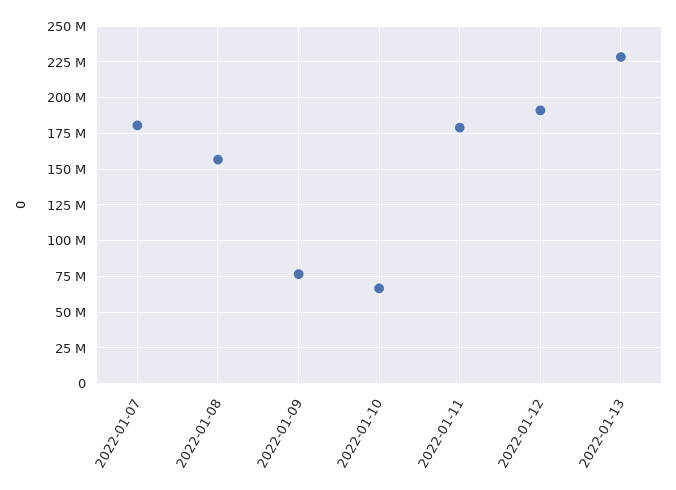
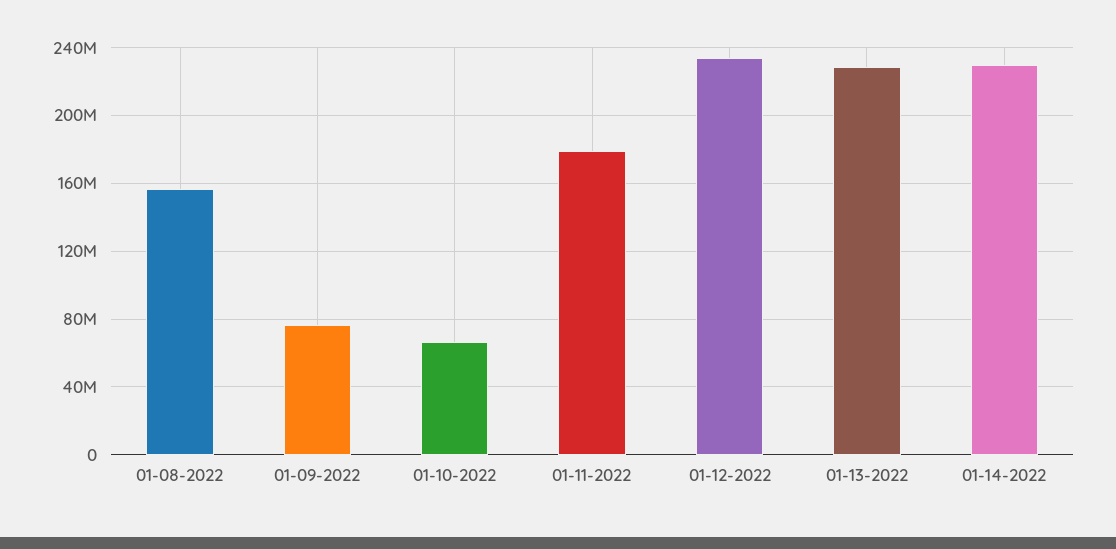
2022-01-07: 180000000 -> none
2022-01-12: 190000000 -> 235000000
01-14-2022: none -> 230000000

